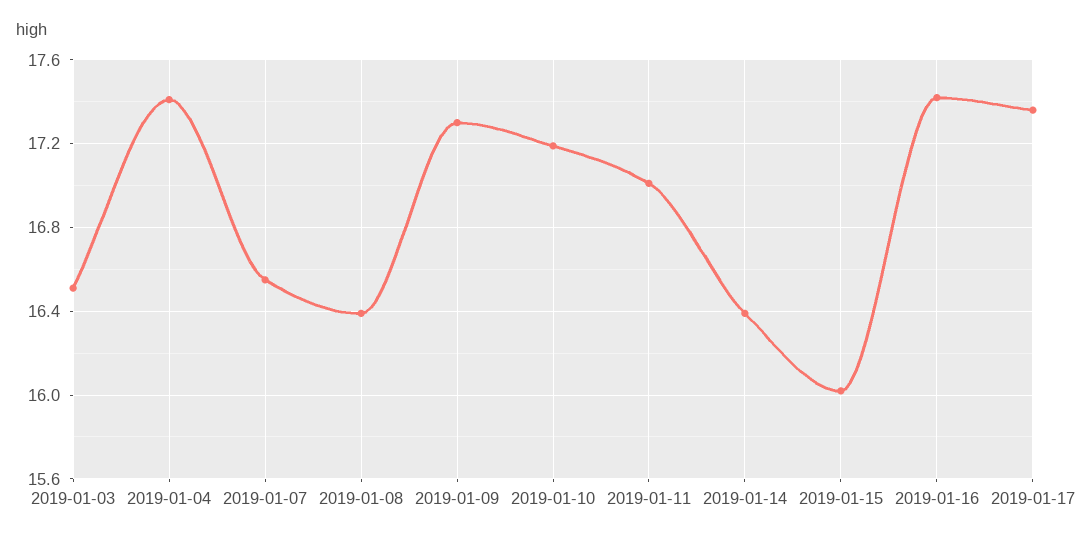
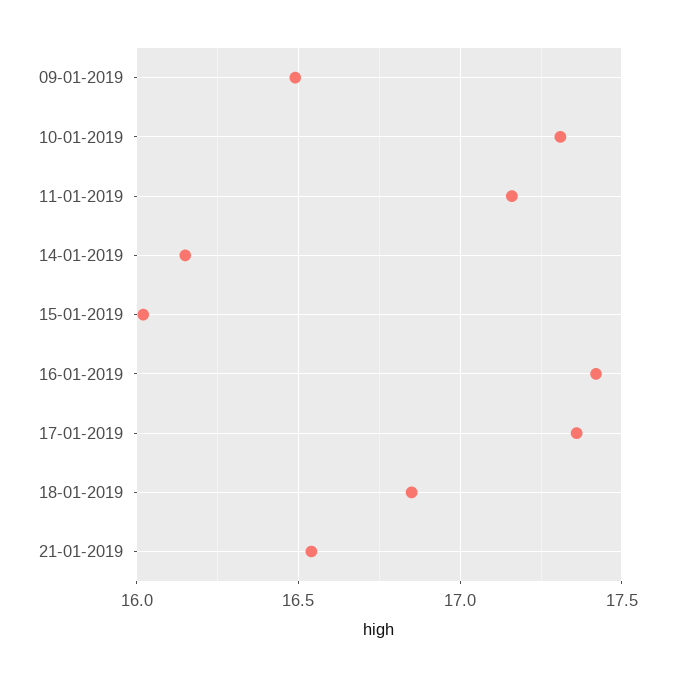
2019-01-03: 16.5 -> none
2019-01-04: 17.4 -> none
2019-01-07: 16.55 -> none
2019-01-08: 16.4 -> none
2019-01-09: 17.3 -> 16.5
2019-01-10: 17.2 -> 17.3
2019-01-11: 17 -> 17.15
2019-01-14: 16.4 -> 16.15
18-01-2019: none -> 16.85
21-01-2019: none -> 16.55

